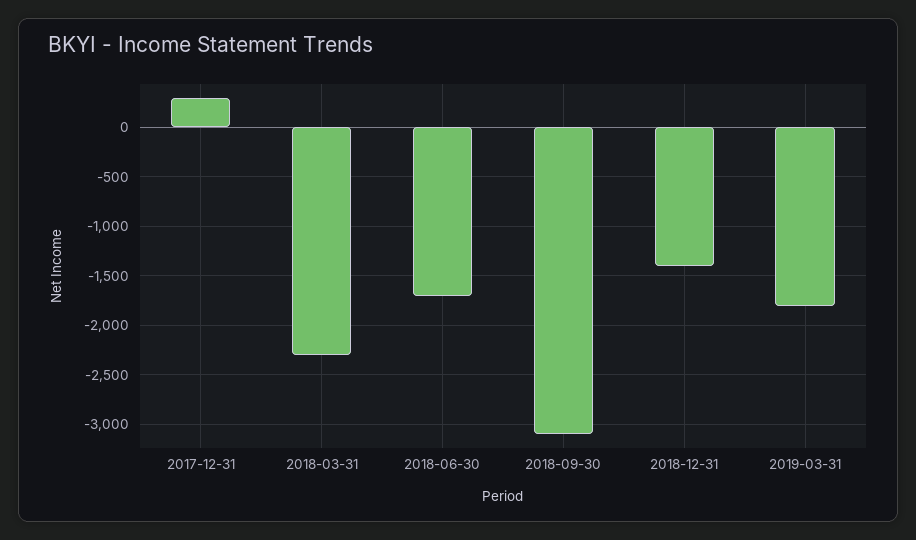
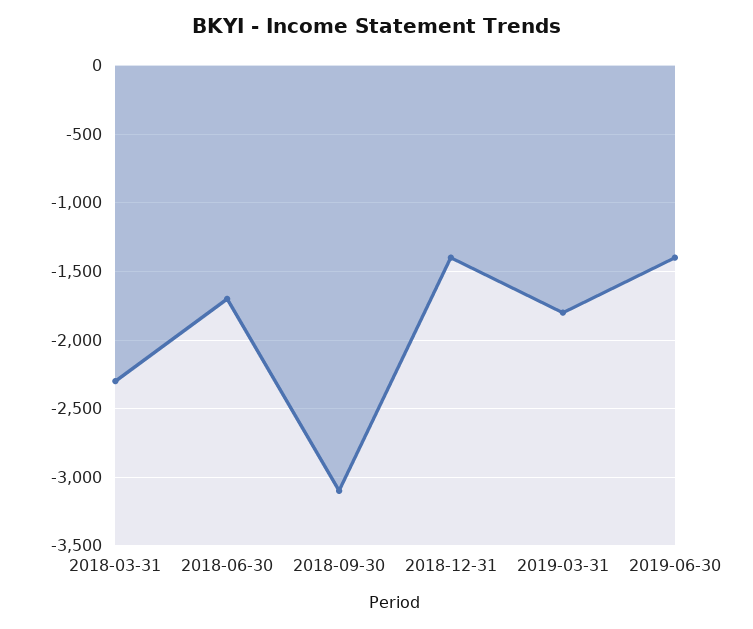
2017-12-31: 300 -> none
2019-06-30: none -> -1400

